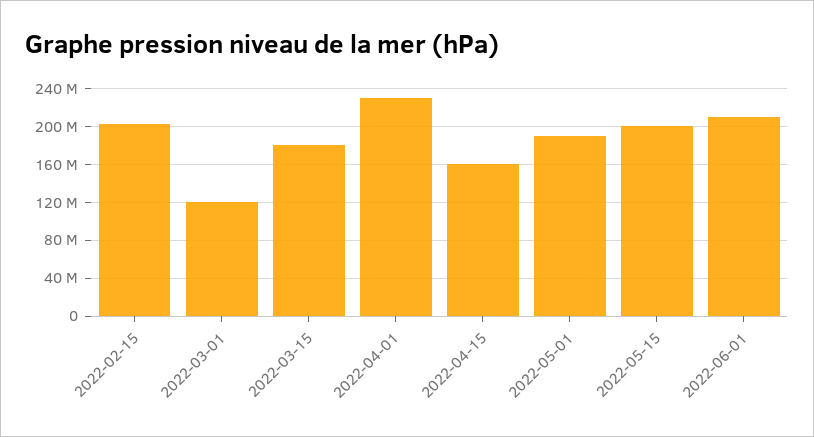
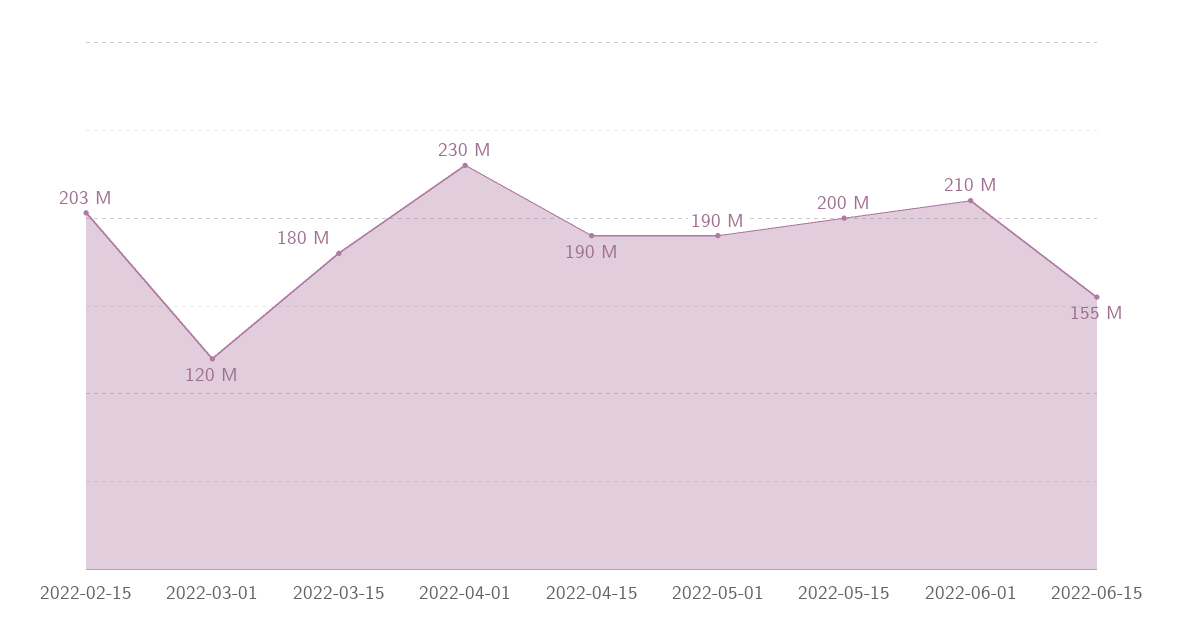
2022-04-15: 160000000 -> 190000000
2022-06-15: none -> 155000000

